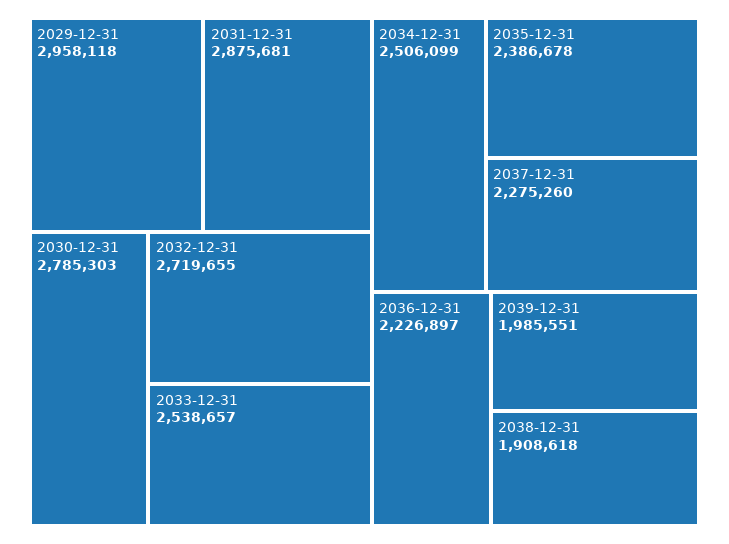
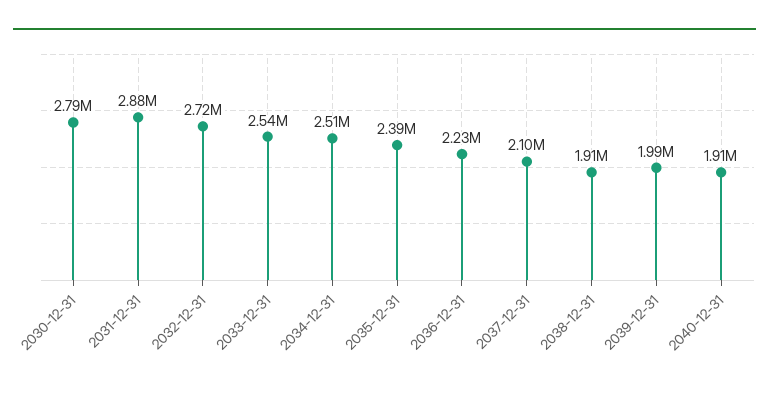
2029-12-31: 2958118 -> none
2037-12-31: 2275260 -> 2100000
2040-12-31: none -> 1910000

